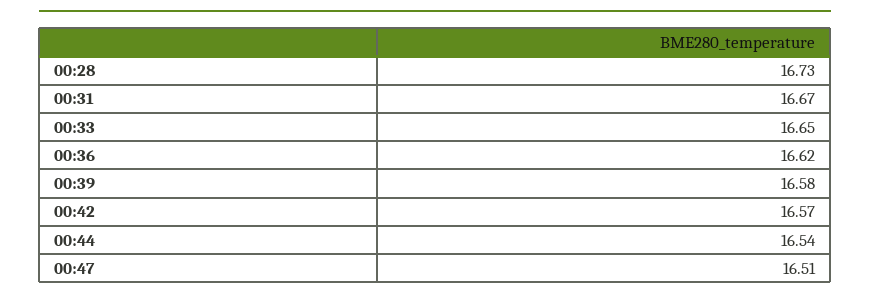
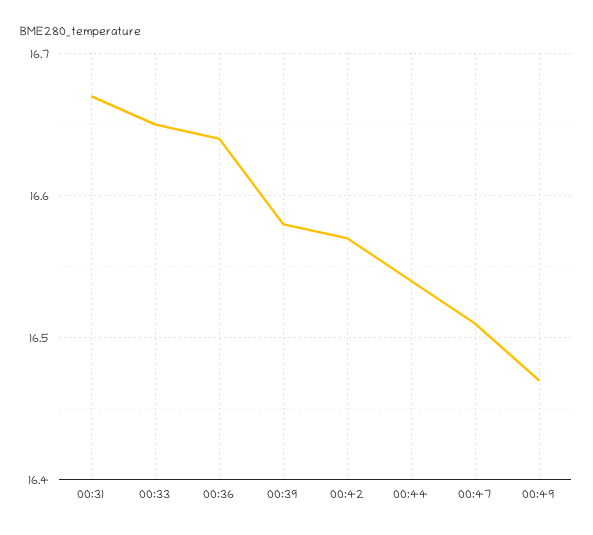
00:28: 16.73 -> none
00:36: 16.62 -> 16.64
00:49: none -> 16.47

